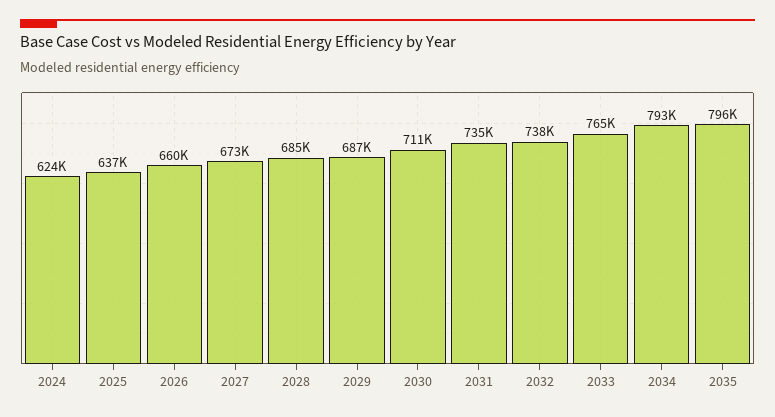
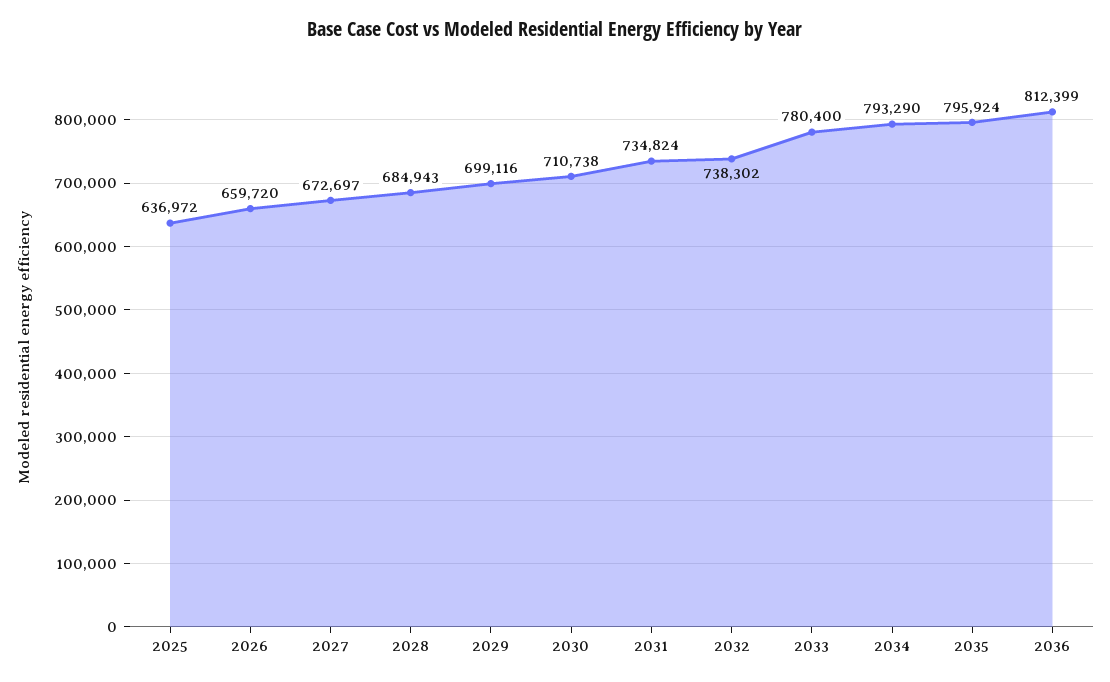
2024: 624000 -> none
2029: 687000 -> 699116
2033: 765000 -> 780400
2036: none -> 812399

